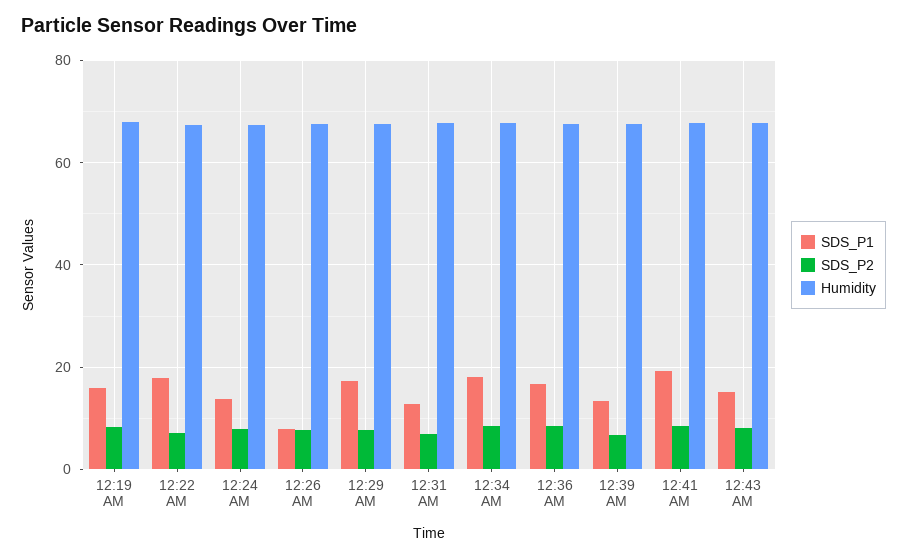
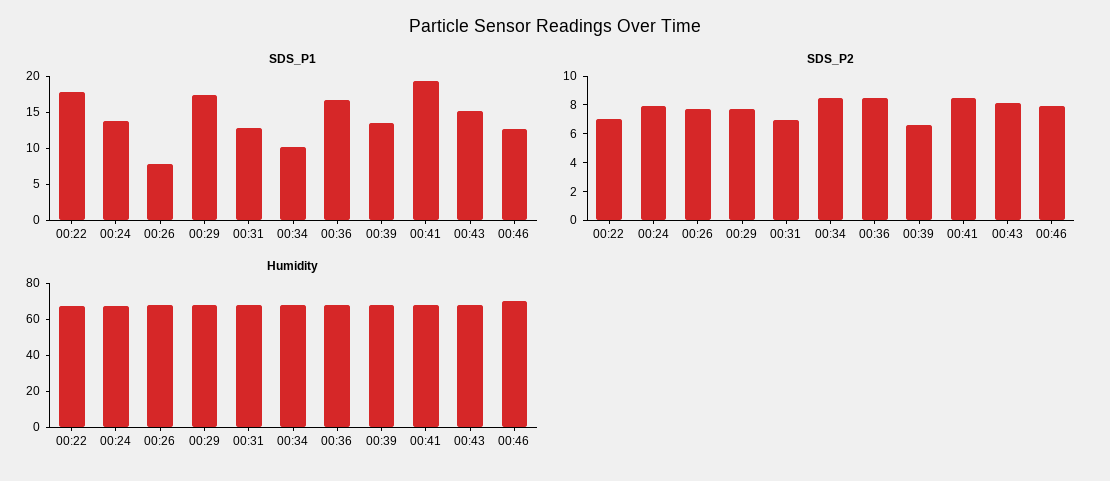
SDS_P1, 12:19 AM: 16 -> none
SDS_P2, 12:19 AM: 8 -> none
Humidity, 12:19 AM: 68 -> none
SDS_P1, 12:34 AM: 18 -> 10
SDS_P1, 00:46: none -> 12.5
SDS_P2, 00:46: none -> 8
Humidity, 00:46: none -> 70

